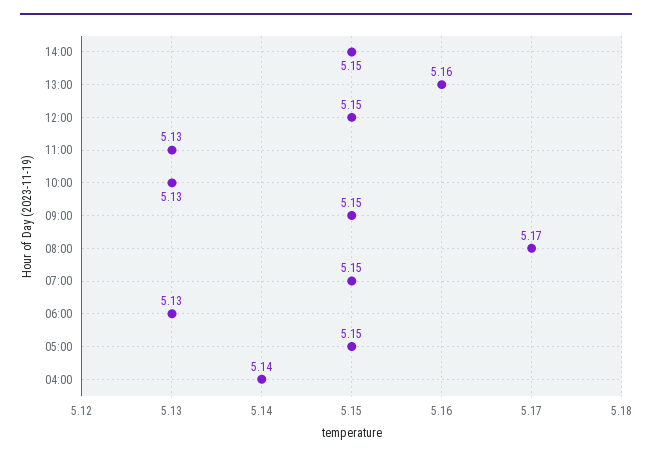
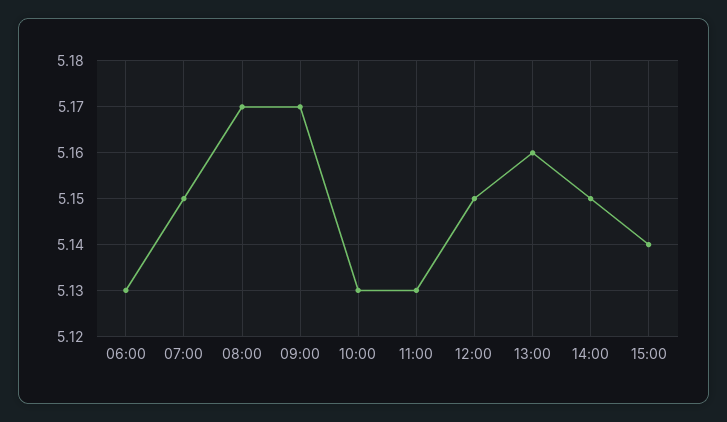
09:00: 5.15 -> 5.17
05:00: 5.15 -> none
04:00: 5.14 -> none
15:00: none -> 5.14

